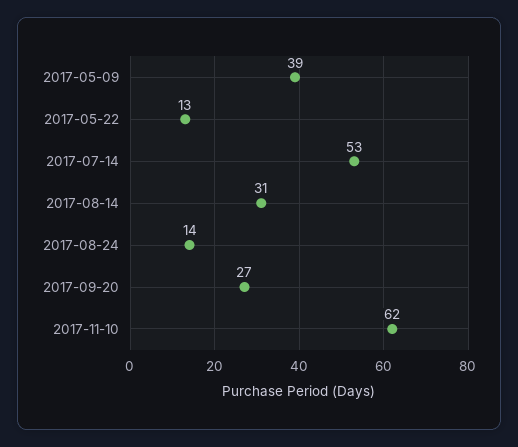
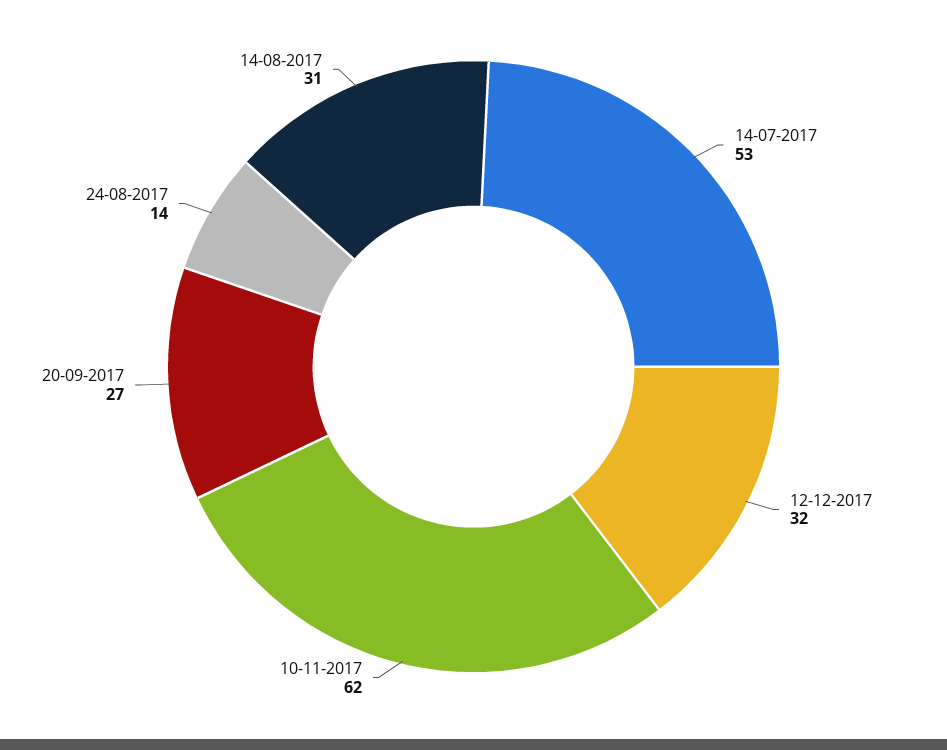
2017-05-09: 39 -> none
2017-05-22: 13 -> none
12-12-2017: none -> 32

